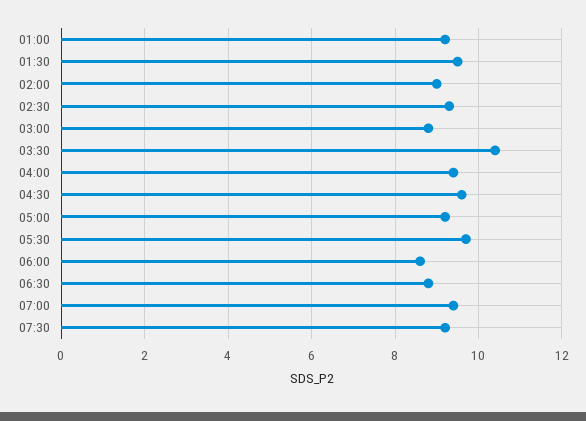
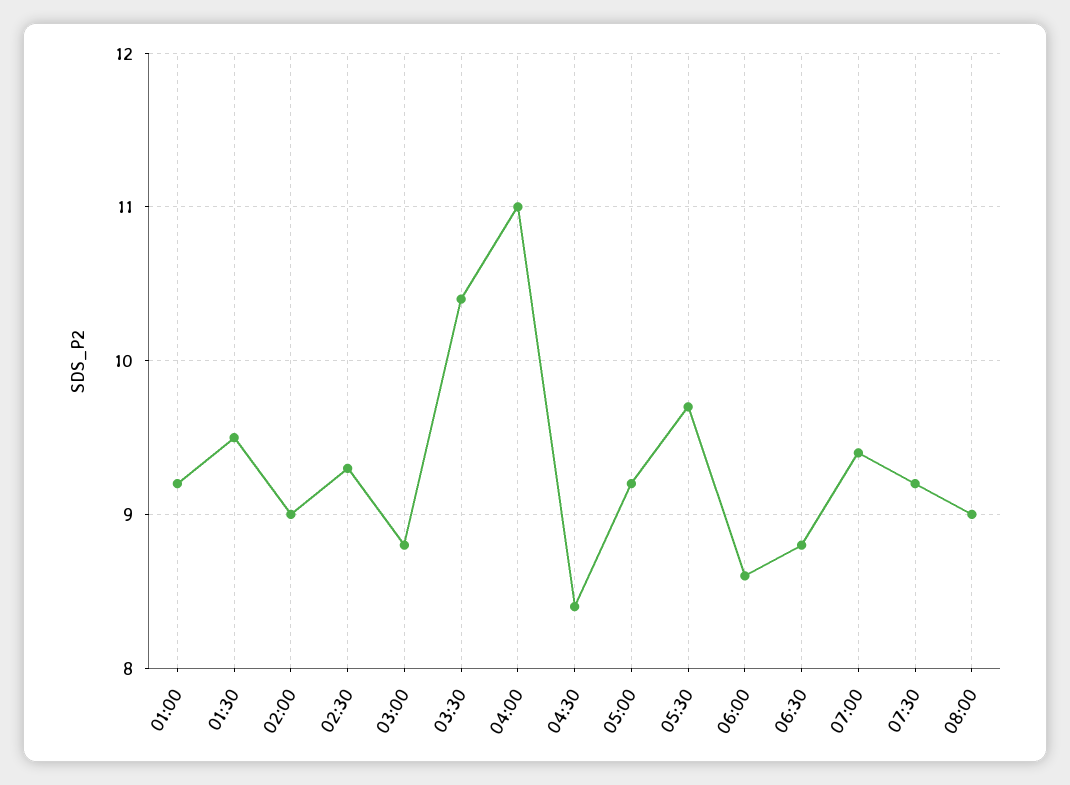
04:00: 9.5 -> 11
04:30: 9.5 -> 8.4
08:00: none -> 9

